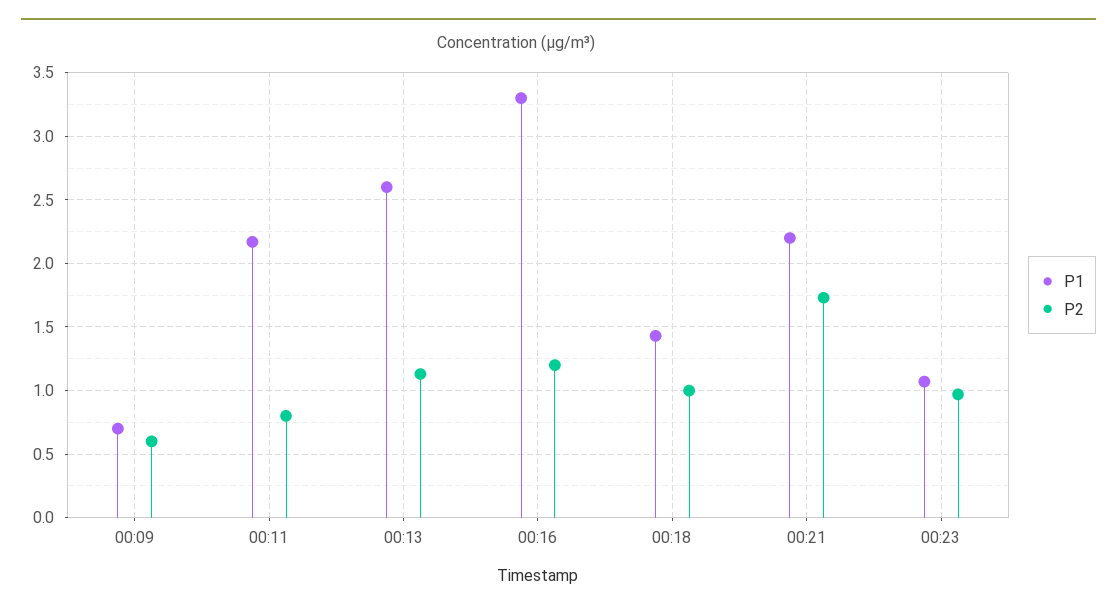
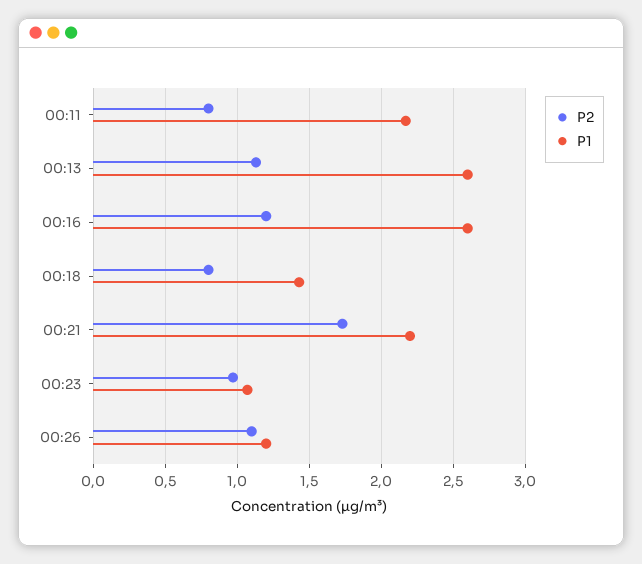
P1, 00:09: 0.7 -> none
P2, 00:09: 0.6 -> none
P1, 00:16: 3.3 -> 2.6
P2, 00:18: 1 -> 0.8
P2, 00:26: none -> 1.1
P1, 00:26: none -> 1.2

